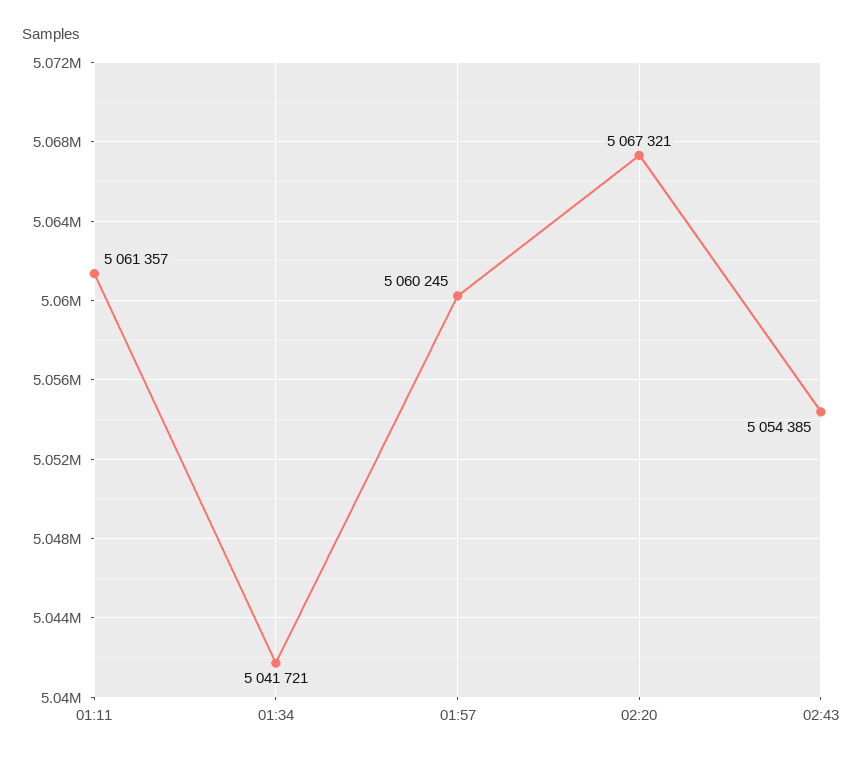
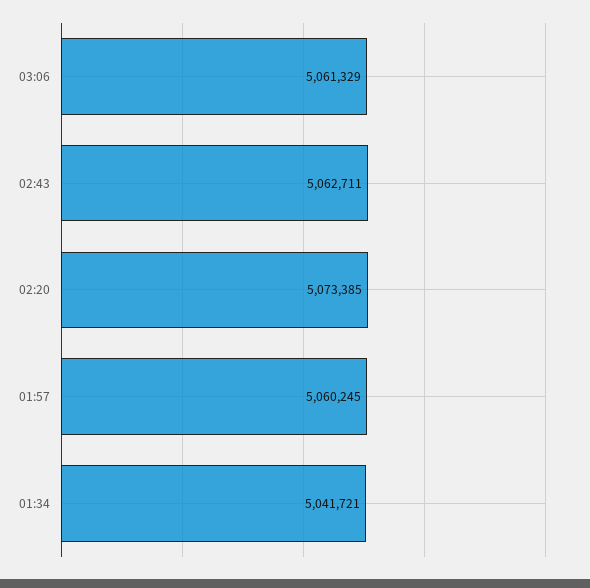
01:11: 5061357 -> none
02:20: 5067321 -> 5073385
02:43: 5054385 -> 5062711
03:06: none -> 5061329

